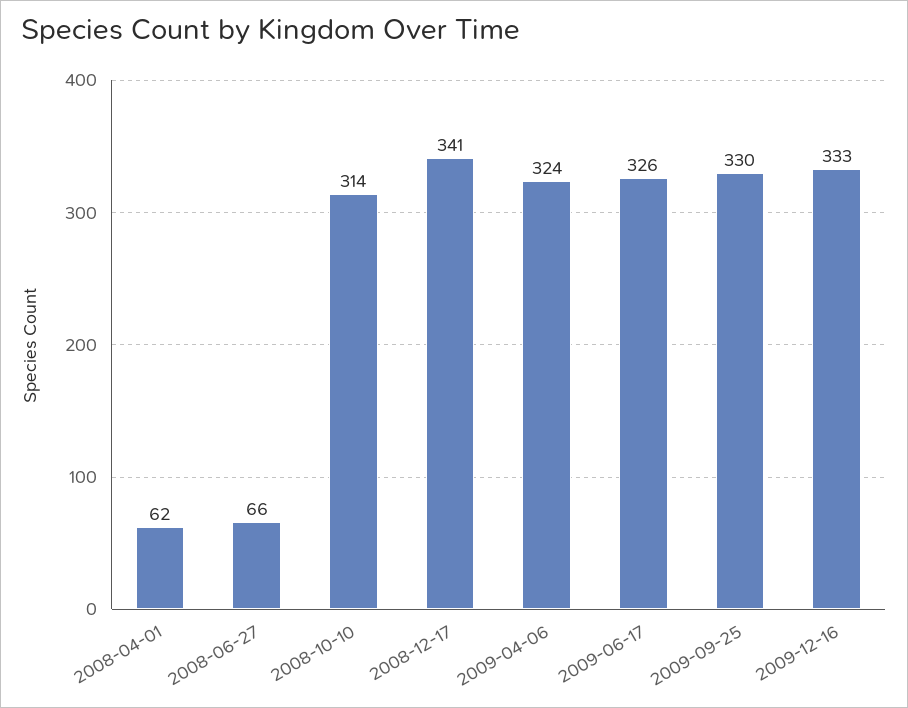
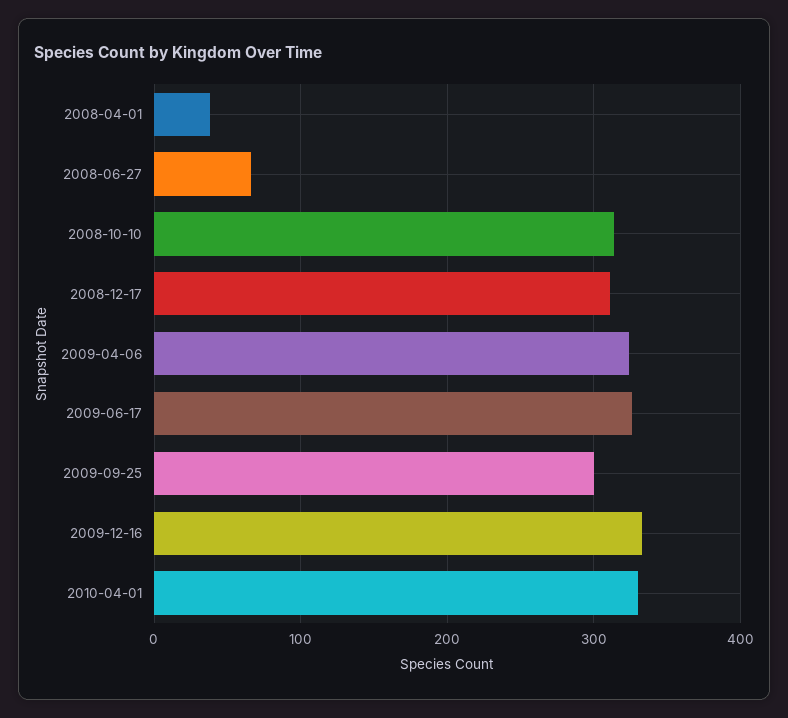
2008-04-01: 62 -> 40
2008-12-17: 341 -> 310
2009-09-25: 330 -> 300
2010-04-01: none -> 330

